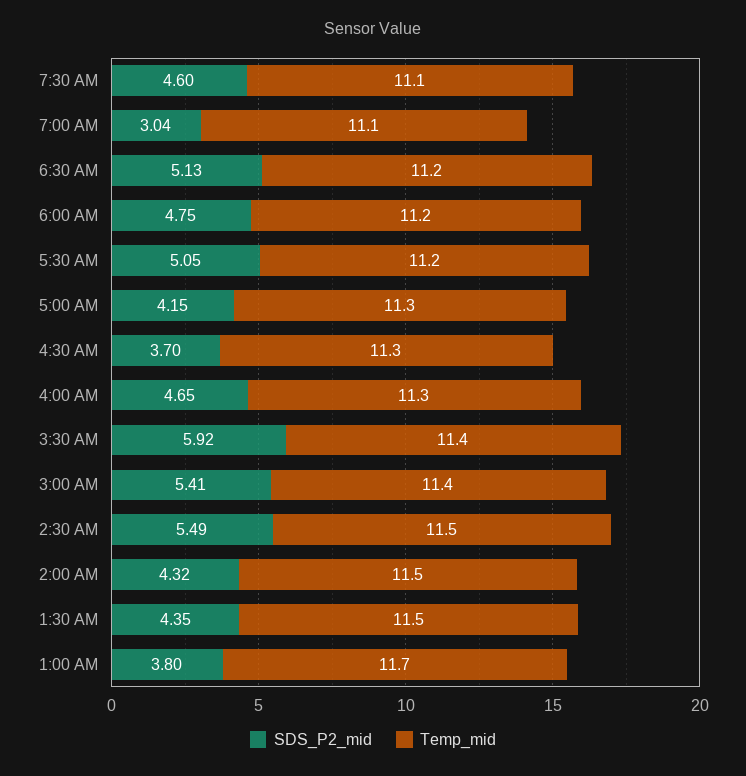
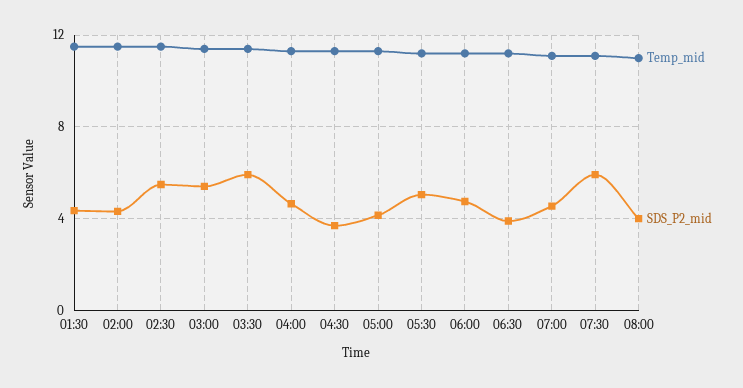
SDS_P2_mid, 7:30 AM: 4.6 -> 6
SDS_P2_mid, 7:00 AM: 3.04 -> 4.5
SDS_P2_mid, 6:30 AM: 5.13 -> 4
SDS_P2_mid, 1:00 AM: 3.8 -> none
Temp_mid, 1:00 AM: 11.7 -> none
Temp_mid, 08:00: none -> 11
SDS_P2_mid, 08:00: none -> 4

